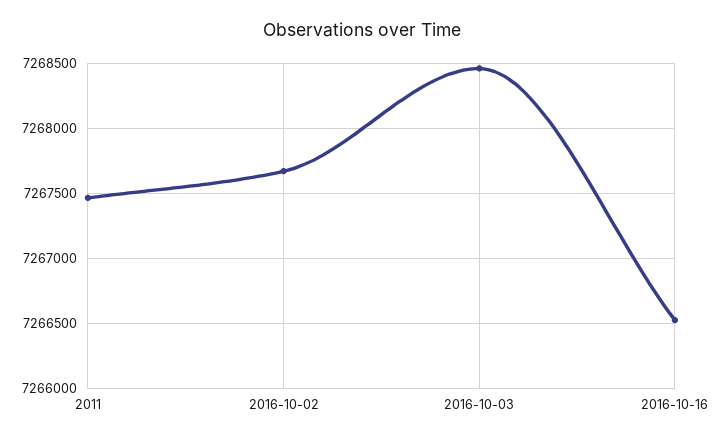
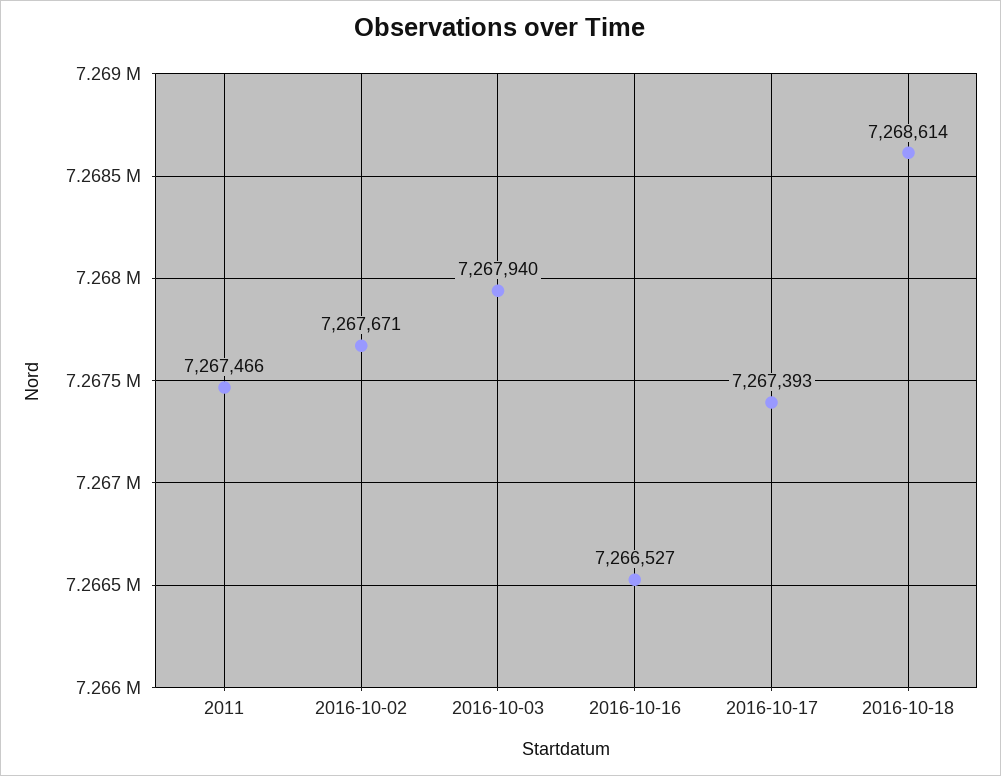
2016-10-03: 7268450 -> 7267940
2016-10-17: none -> 7267393
2016-10-18: none -> 7268614

